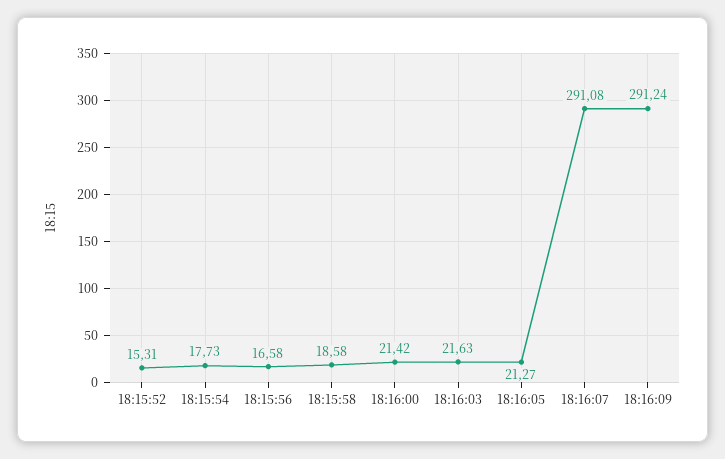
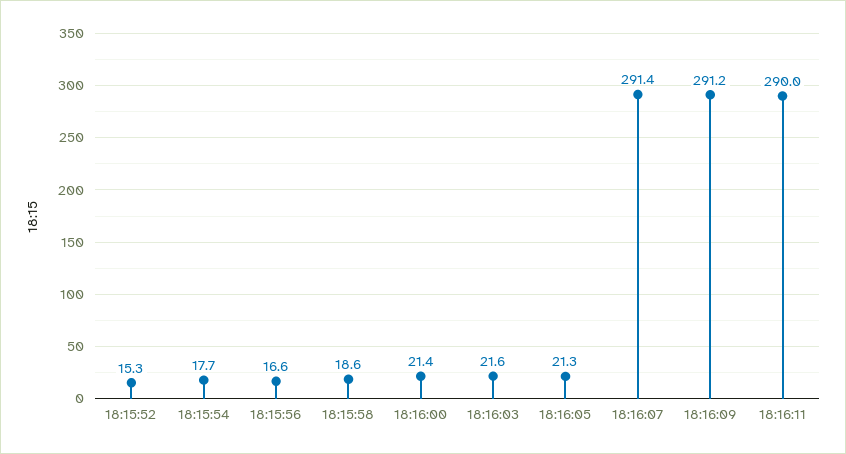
18:16:07: 291.08 -> 291.4
18:16:11: none -> 290

